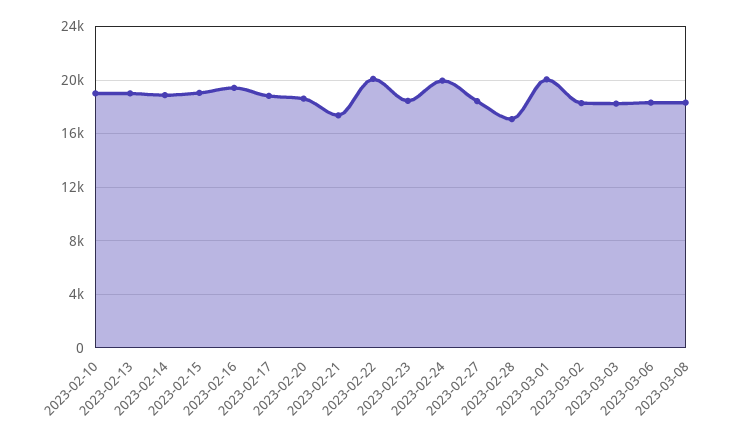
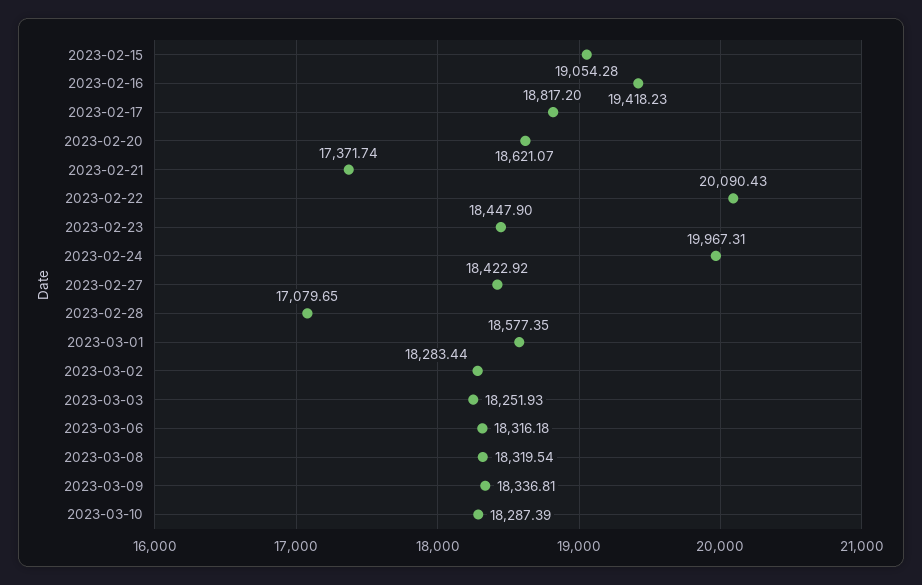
2023-02-10: 19000 -> none
2023-02-13: 19000 -> none
2023-02-14: 19000 -> none
2023-03-01: 20000 -> 18577.35
2023-03-09: none -> 18336.81
2023-03-10: none -> 18287.39

